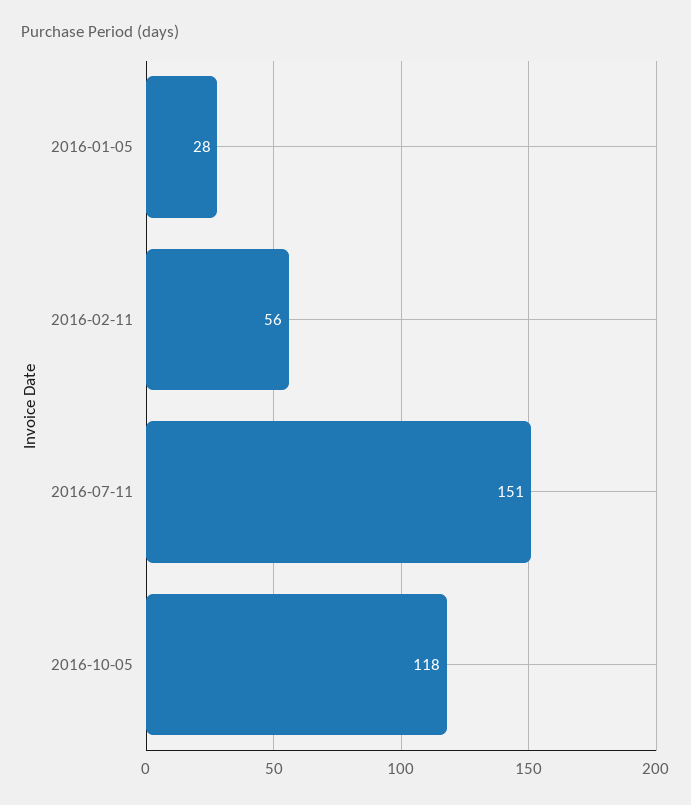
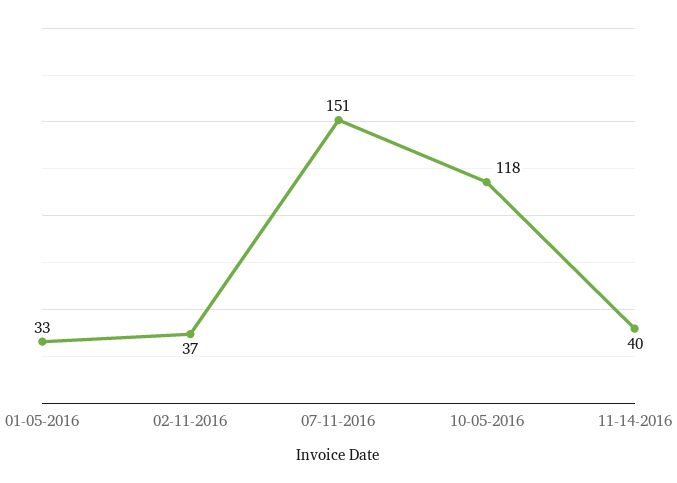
2016-01-05: 28 -> 33
2016-02-11: 56 -> 37
11-14-2016: none -> 40

